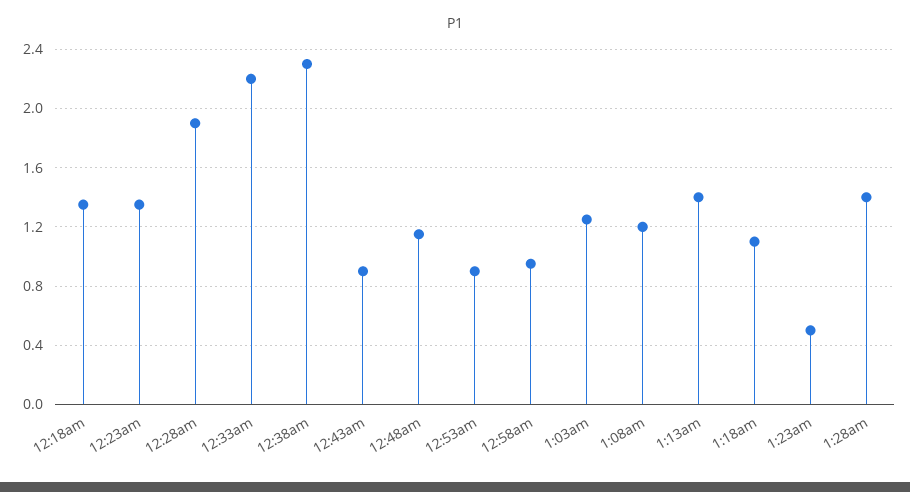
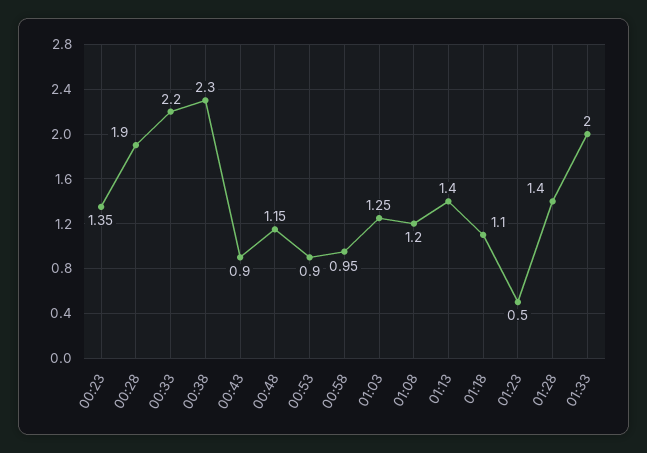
12:18am: 1.35 -> none
01:33: none -> 2

